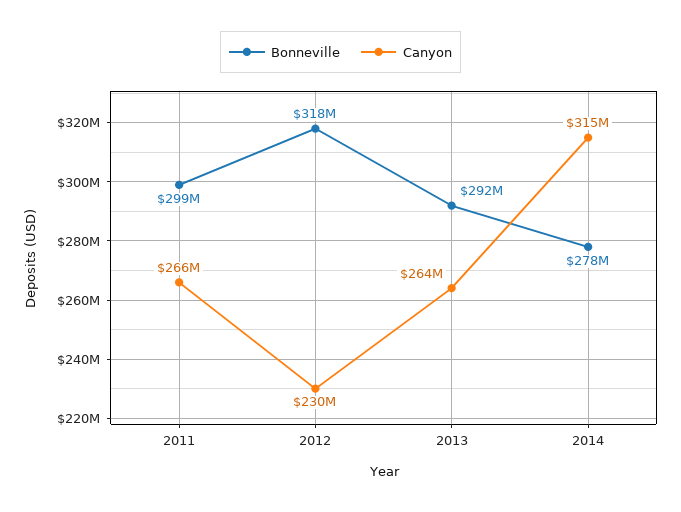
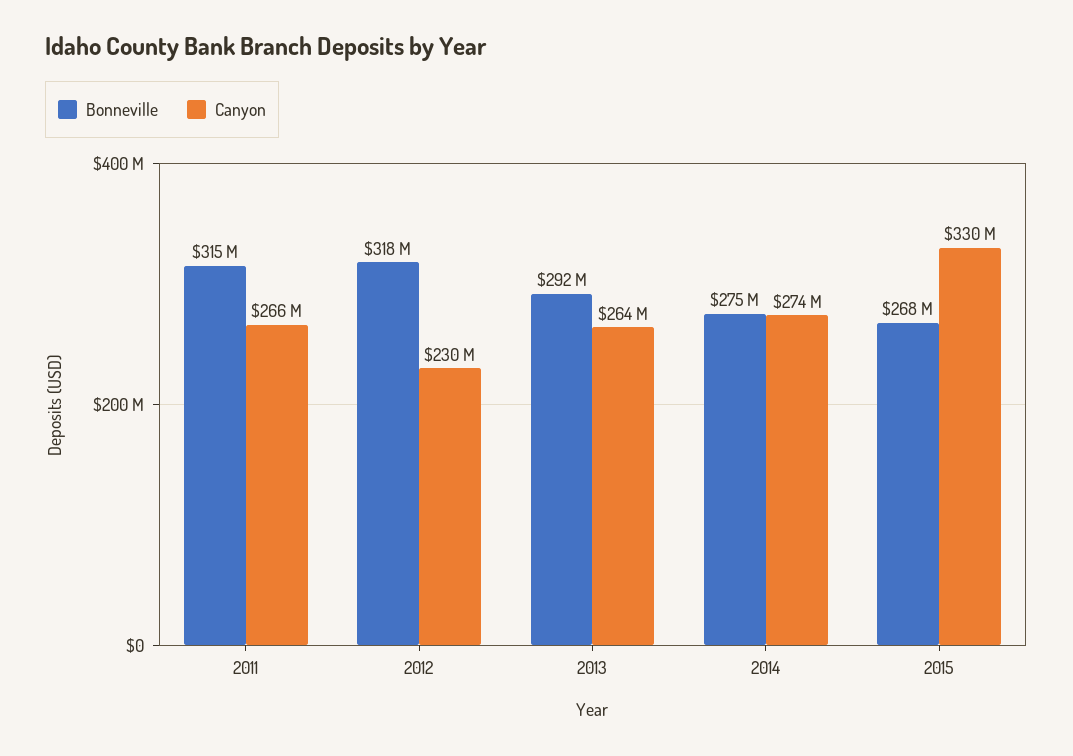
Bonneville, 2011: 299000000 -> 315000000
Bonneville, 2014: 278000000 -> 275000000
Canyon, 2014: 315000000 -> 274000000
Bonneville, 2015: none -> 268000000
Canyon, 2015: none -> 330000000

